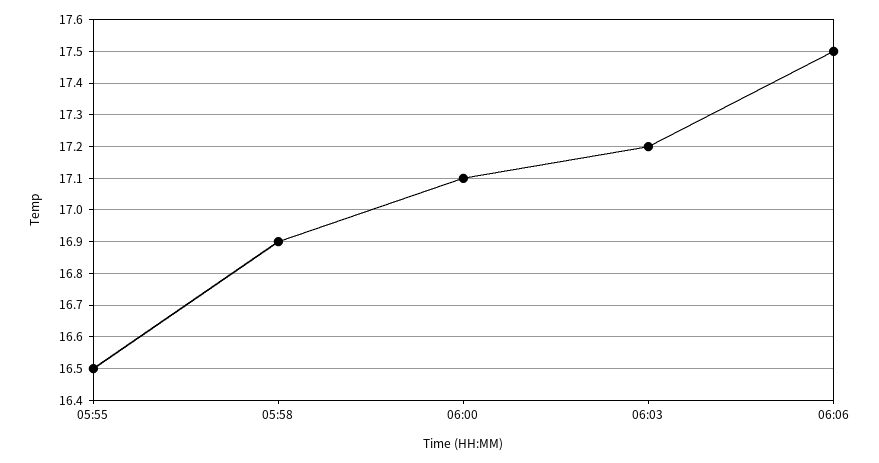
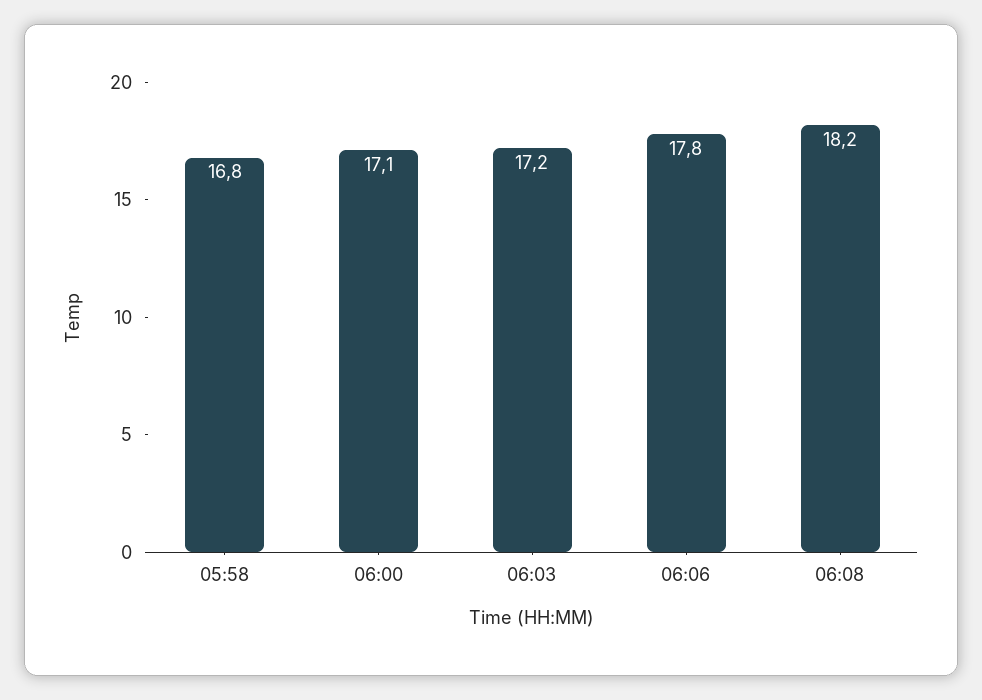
05:55: 16.5 -> none
05:58: 16.9 -> 16.8
06:06: 17.5 -> 17.8
06:08: none -> 18.2

